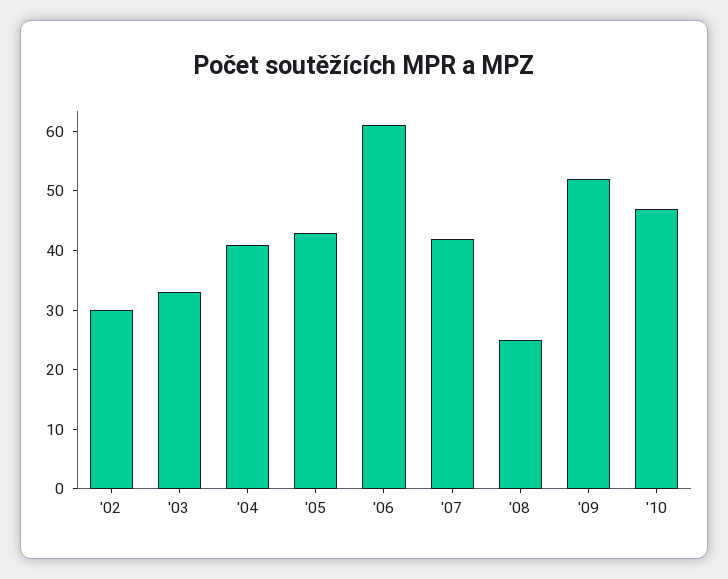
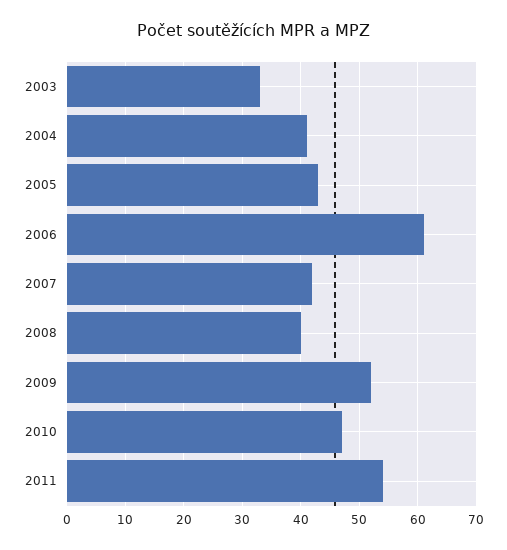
'02: 30 -> none
'08: 25 -> 40
2011: none -> 55

